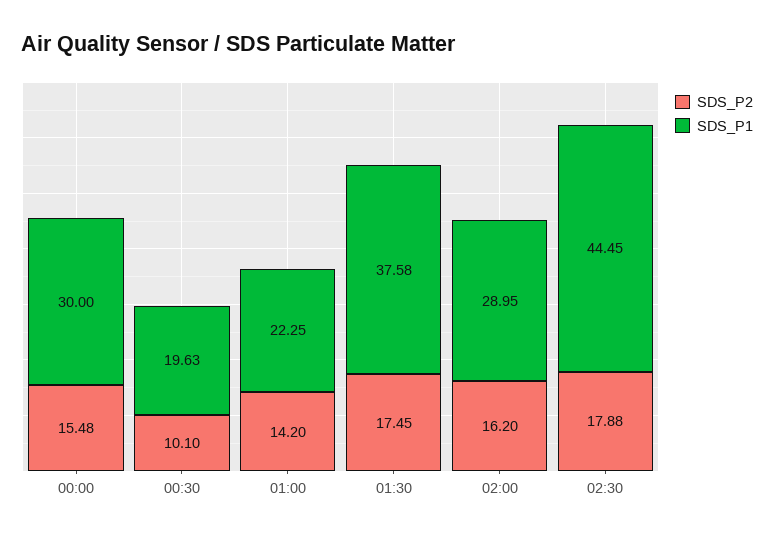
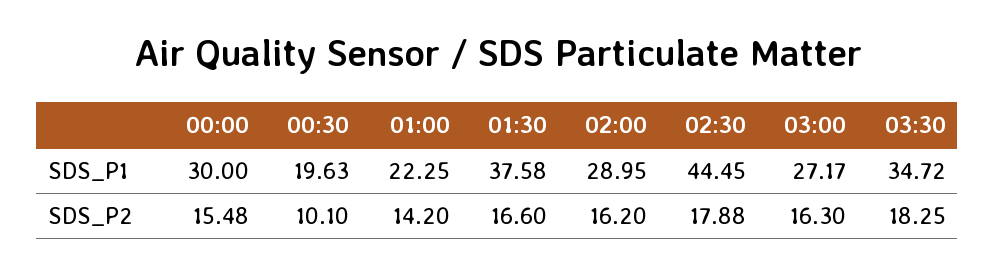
SDS_P2, 01:30: 17.45 -> 16.6
SDS_P1, 03:00: none -> 27.17
SDS_P1, 03:30: none -> 34.72
SDS_P2, 03:00: none -> 16.3
SDS_P2, 03:30: none -> 18.25

